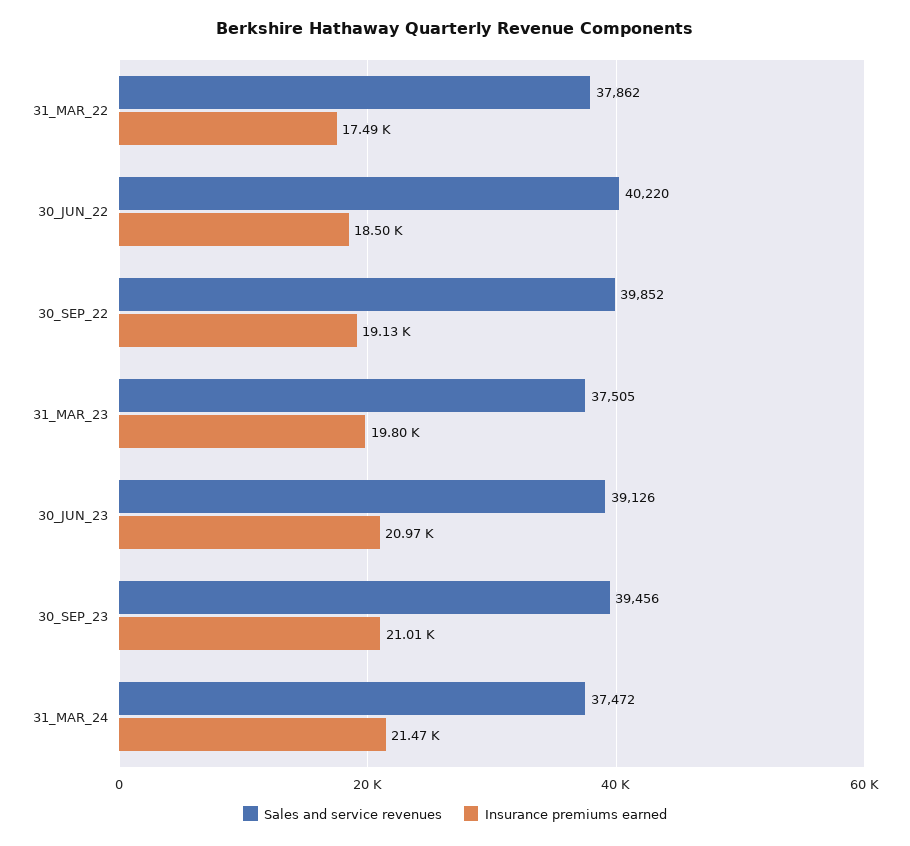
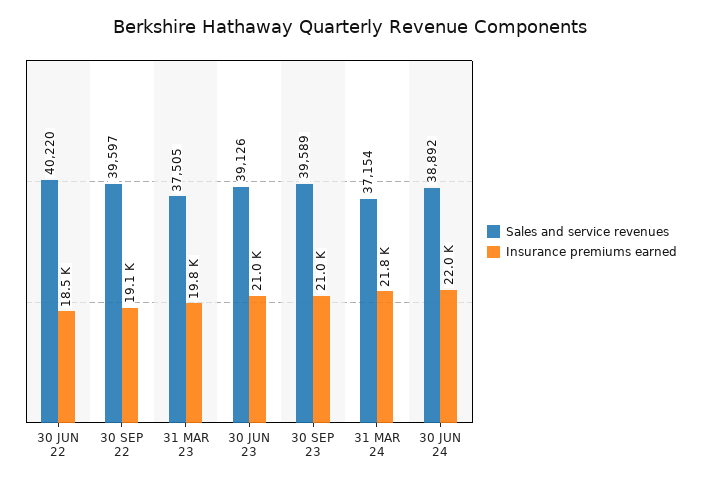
Sales and service revenues, 31_MAR_22: 37862 -> none
Insurance premiums earned, 31_MAR_22: 17490 -> none
Sales and service revenues, 30_SEP_22: 39852 -> 39597
Sales and service revenues, 30_SEP_23: 39456 -> 39589
Sales and service revenues, 31_MAR_24: 37472 -> 37154
Insurance premiums earned, 31_MAR_24: 21470 -> 21800
Sales and service revenues, 30 JUN 24: none -> 38892
Insurance premiums earned, 30 JUN 24: none -> 22000

